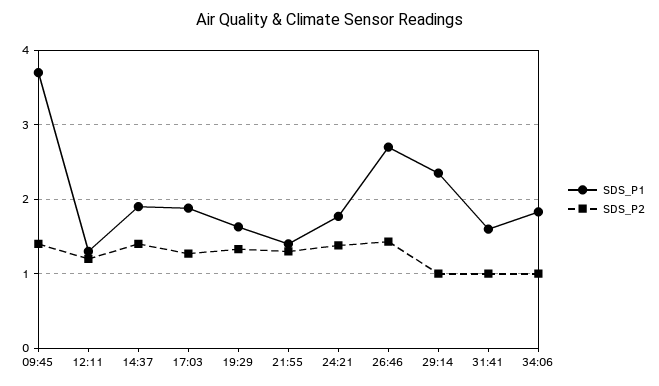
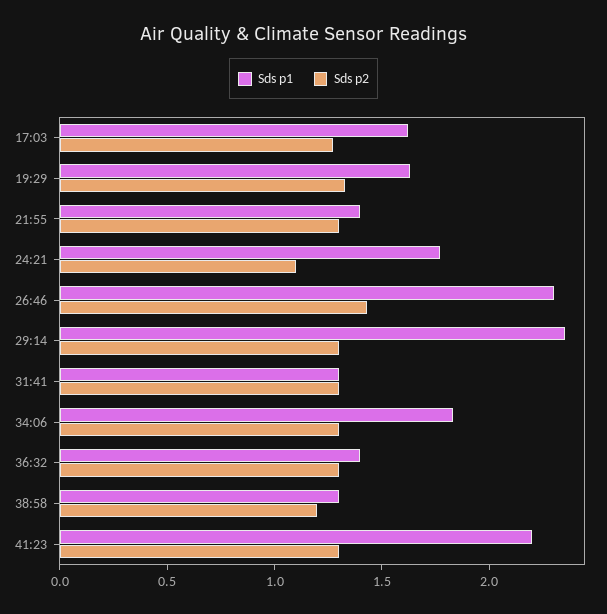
SDS_P1, 09:45: 3.7 -> none
SDS_P2, 09:45: 1.4 -> none
SDS_P1, 12:11: 1.3 -> none
SDS_P2, 12:11: 1.2 -> none
SDS_P1, 14:37: 1.9 -> none
SDS_P2, 14:37: 1.4 -> none
SDS_P1, 17:03: 1.9 -> 1.6
SDS_P2, 24:21: 1.4 -> 1.1
SDS_P1, 26:46: 2.7 -> 2.3
SDS_P2, 29:14: 1 -> 1.3
SDS_P1, 31:41: 1.6 -> 1.3
SDS_P2, 31:41: 1 -> 1.3
SDS_P2, 34:06: 1 -> 1.3
SDS_P1, 36:32: none -> 1.4
SDS_P2, 36:32: none -> 1.3
SDS_P1, 38:58: none -> 1.3
SDS_P2, 38:58: none -> 1.2
SDS_P1, 41:23: none -> 2.2
SDS_P2, 41:23: none -> 1.3

